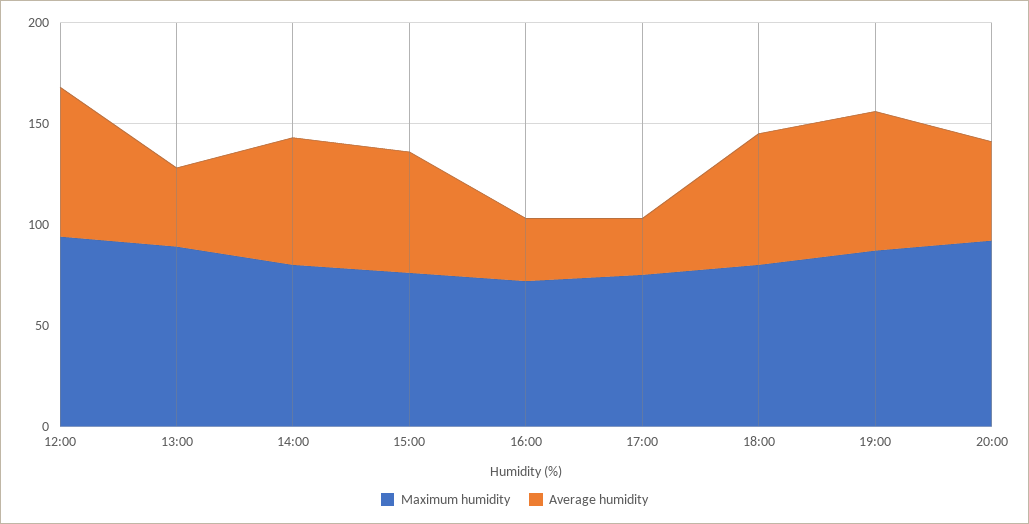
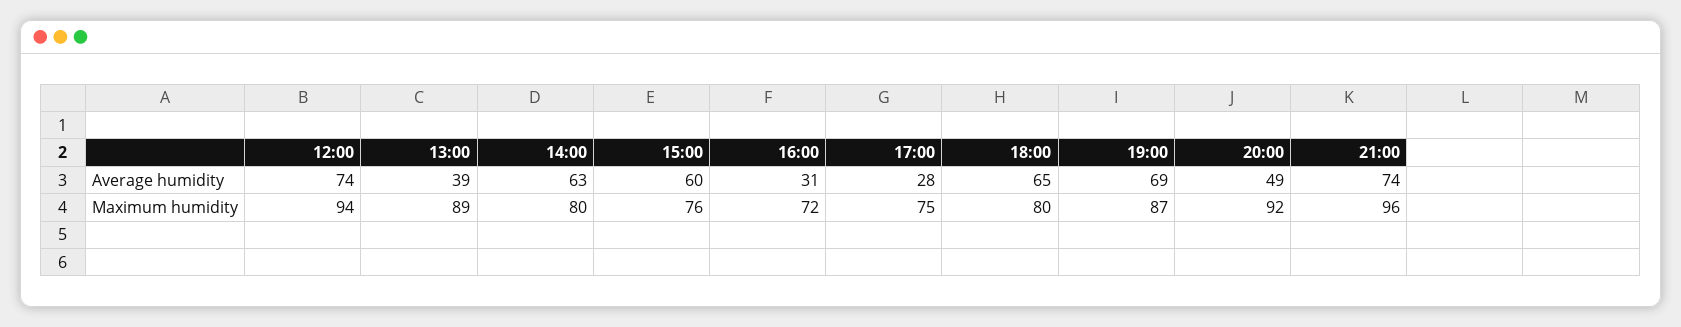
Average humidity, 21:00: none -> 74
Maximum humidity, 21:00: none -> 96

